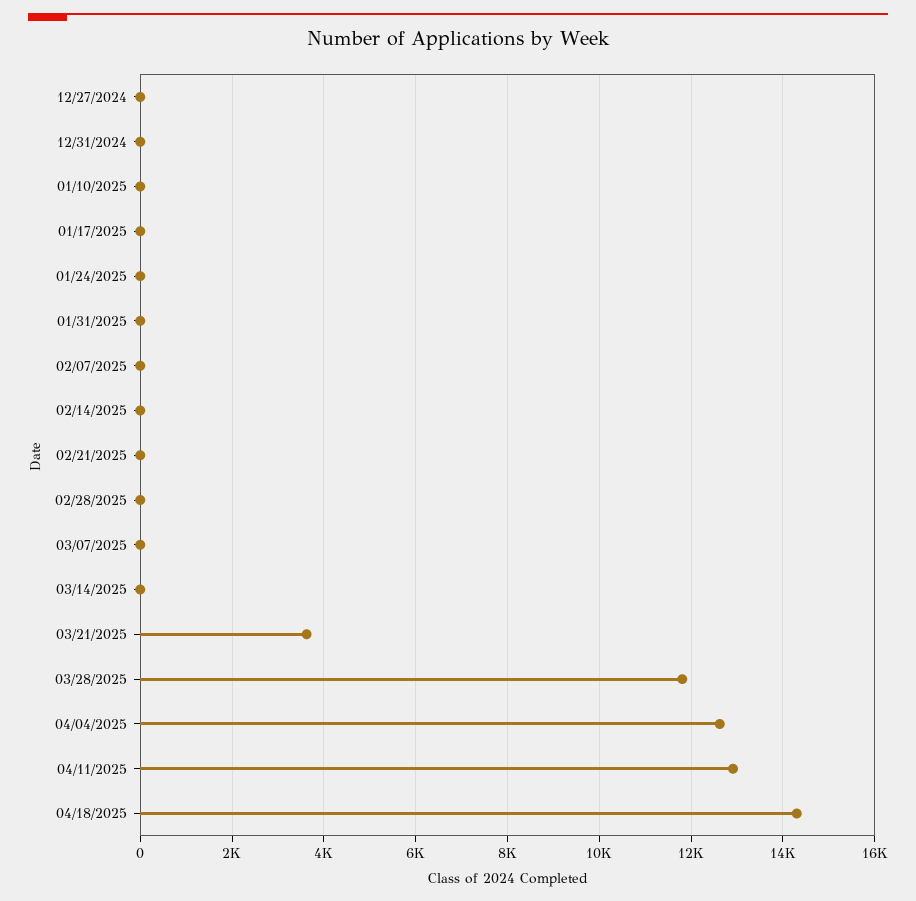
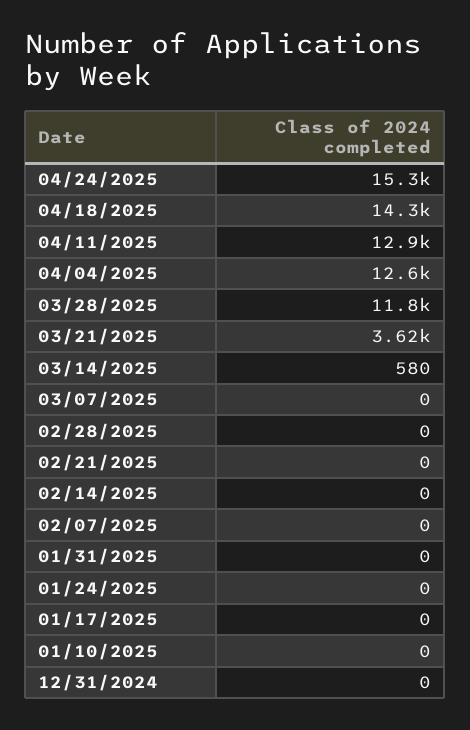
12/27/2024: 0 -> none
03/14/2025: 0 -> 580
04/24/2025: none -> 15300

